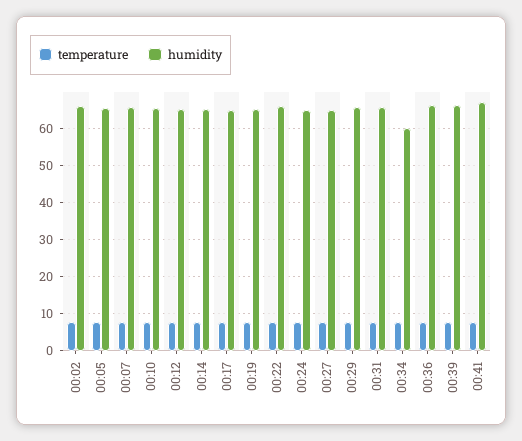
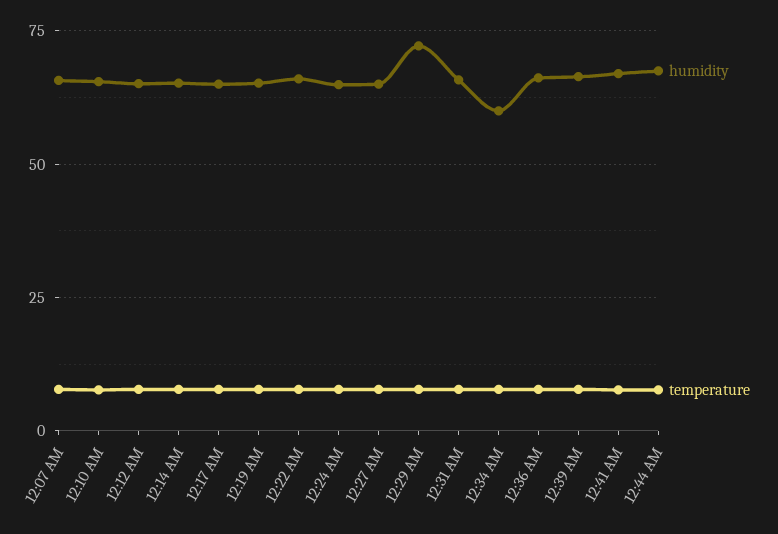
temperature, 00:02: 8 -> none
humidity, 00:02: 66 -> none
temperature, 00:05: 8 -> none
humidity, 00:05: 66 -> none
humidity, 00:29: 66 -> 72.5
humidity, 12:44 AM: none -> 67.5
temperature, 12:44 AM: none -> 7.5

